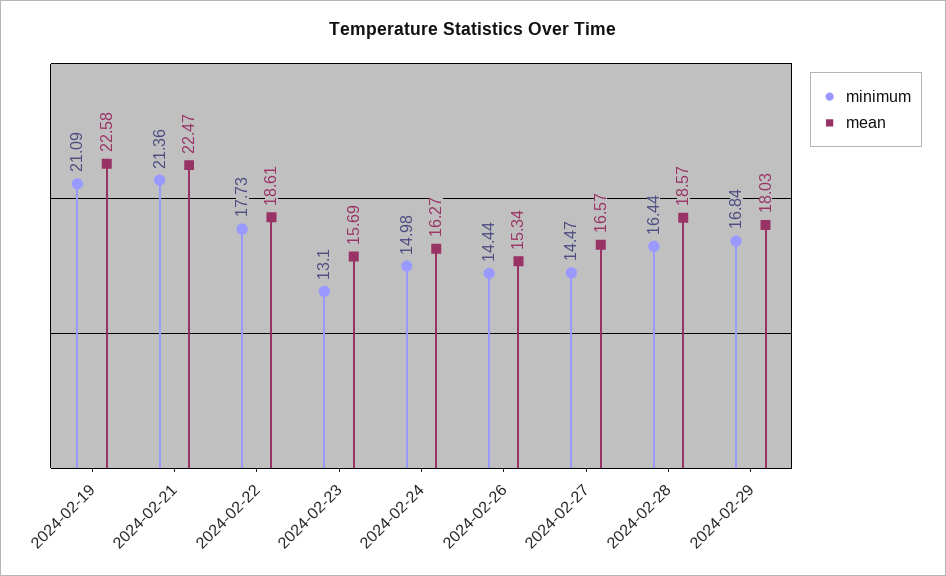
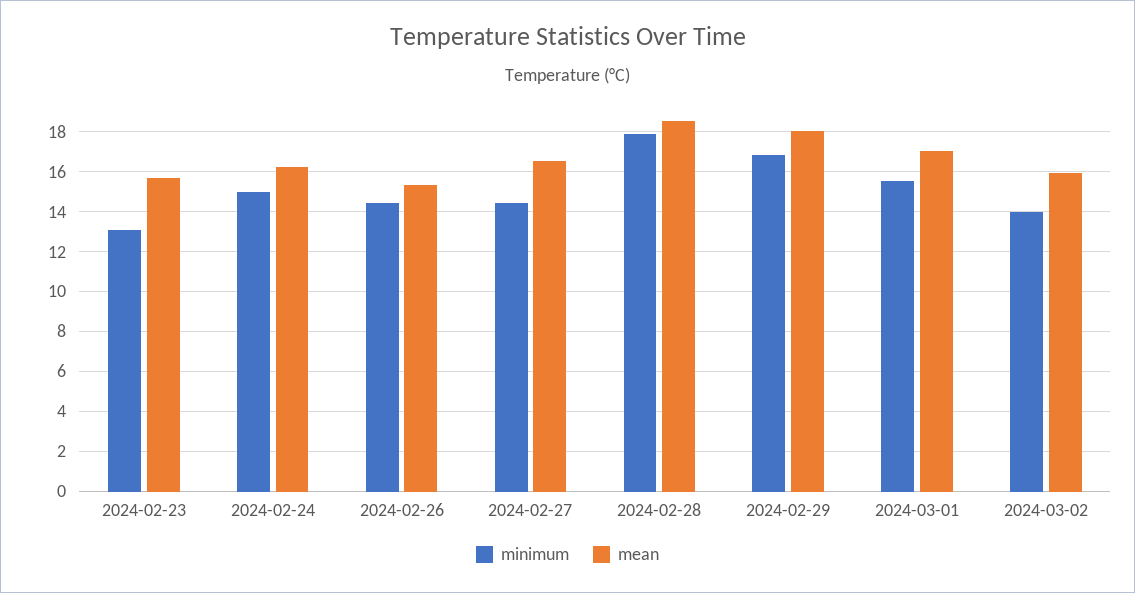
minimum, 2024-02-19: 21.09 -> none
mean, 2024-02-19: 22.58 -> none
minimum, 2024-02-21: 21.36 -> none
mean, 2024-02-21: 22.47 -> none
minimum, 2024-02-22: 17.73 -> none
mean, 2024-02-22: 18.61 -> none
minimum, 2024-02-28: 16.44 -> 18
minimum, 2024-03-01: none -> 15.5
mean, 2024-03-01: none -> 17
minimum, 2024-03-02: none -> 14
mean, 2024-03-02: none -> 16

